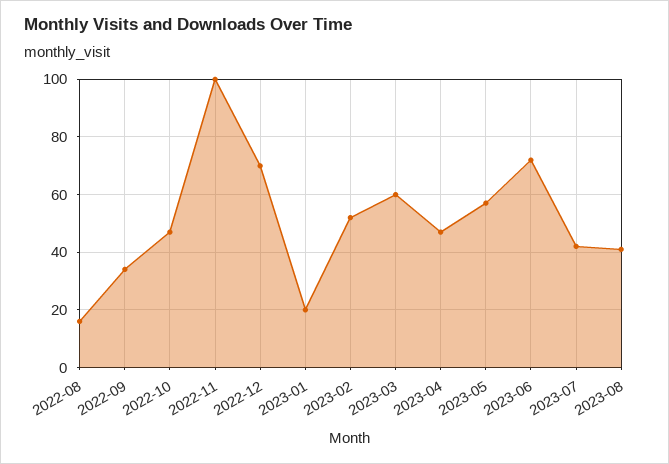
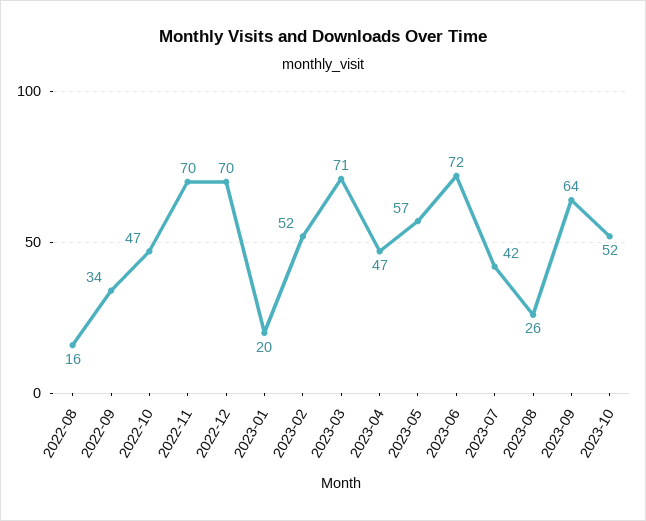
2022-11: 100 -> 70
2023-03: 60 -> 71
2023-08: 40 -> 26
2023-09: none -> 64
2023-10: none -> 52

